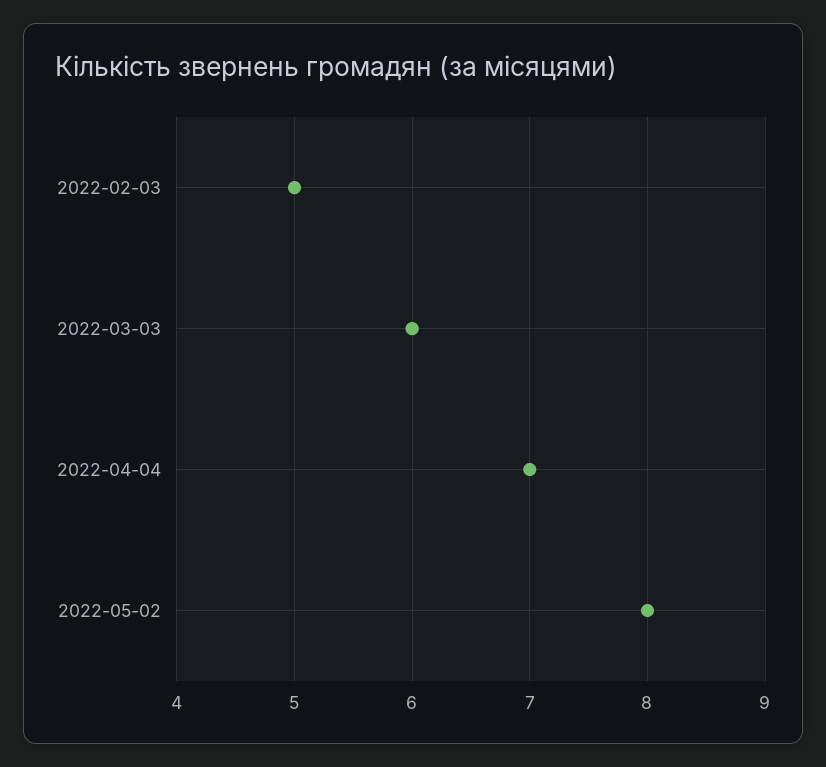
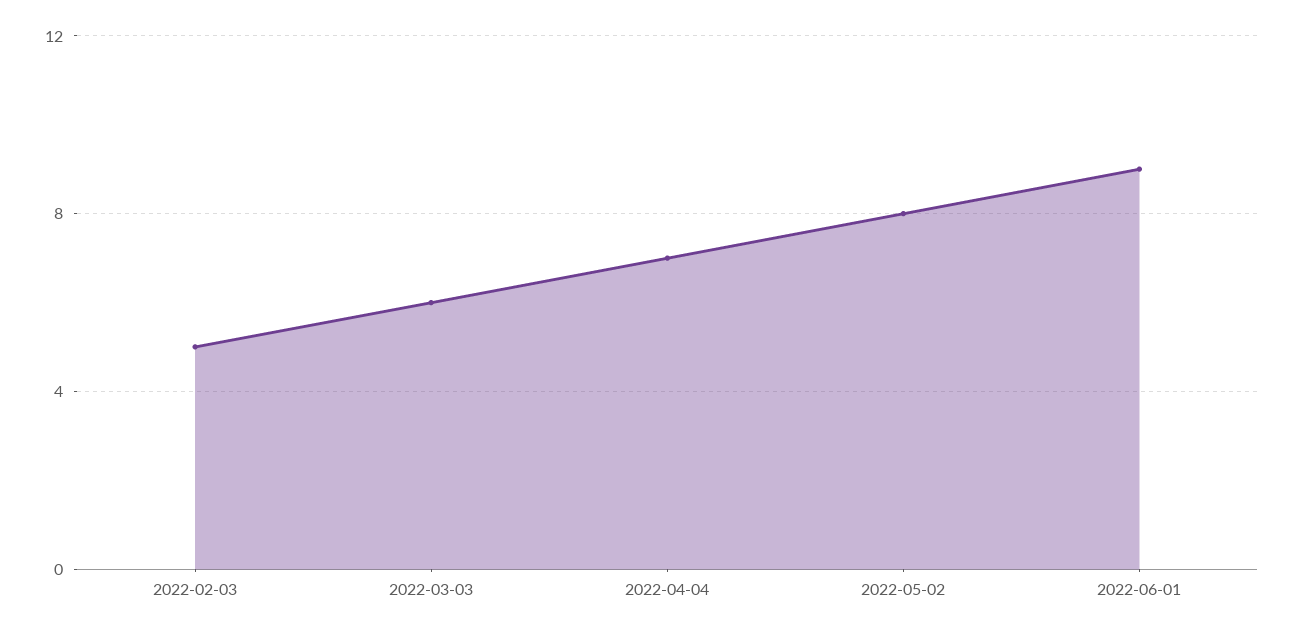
2022-06-01: none -> 9

